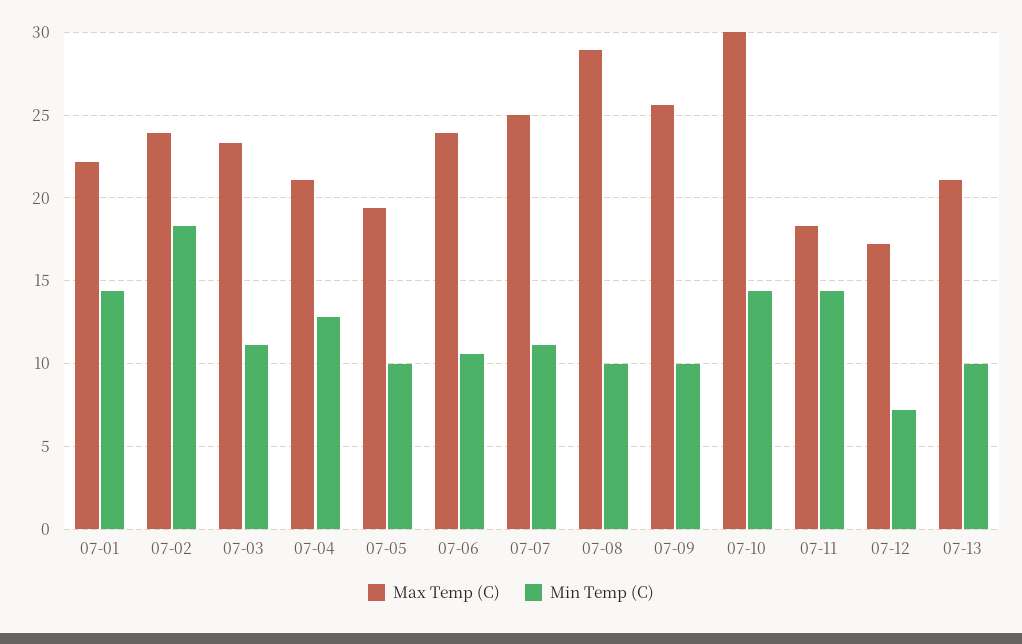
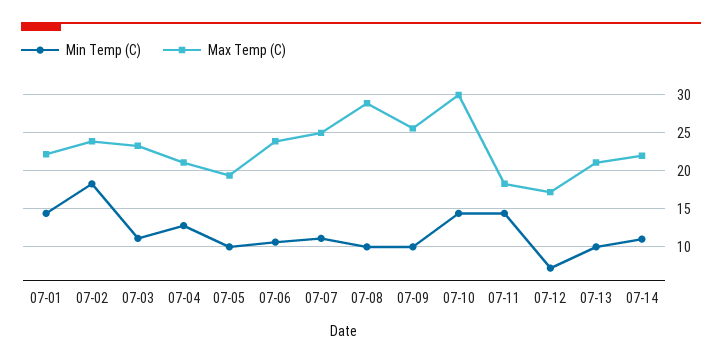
Min Temp (C), 07-14: none -> 11
Max Temp (C), 07-14: none -> 22

